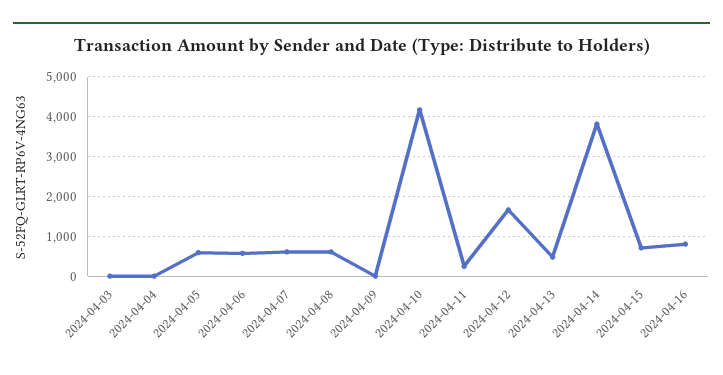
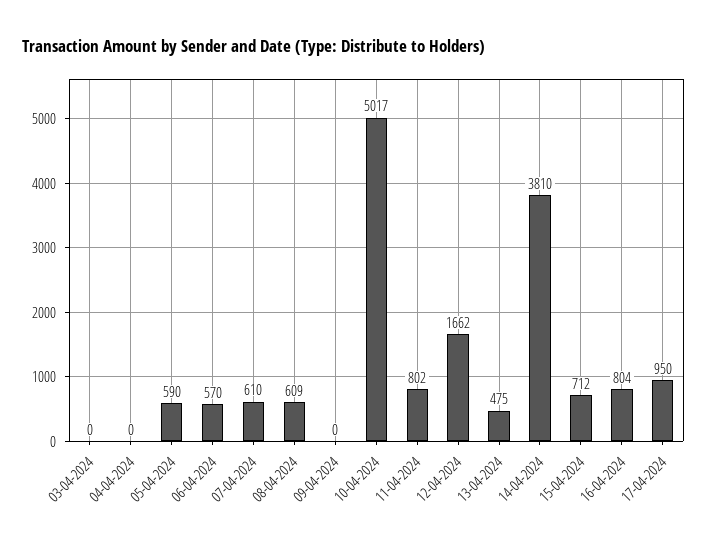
2024-04-10: 4200 -> 5017
2024-04-11: 200 -> 802
17-04-2024: none -> 950

